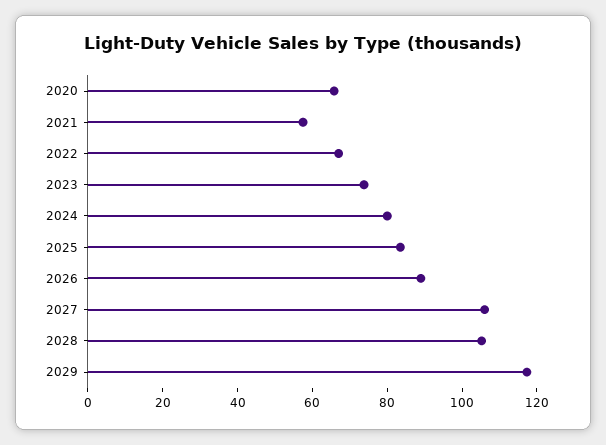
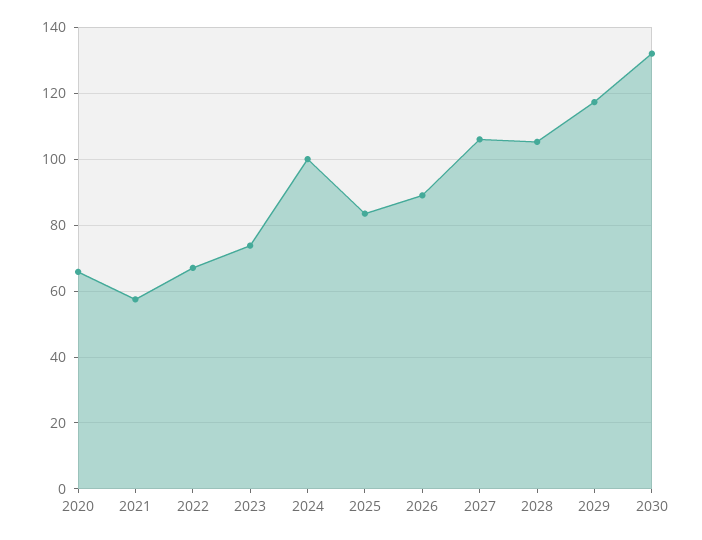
2024: 80 -> 100
2030: none -> 132

